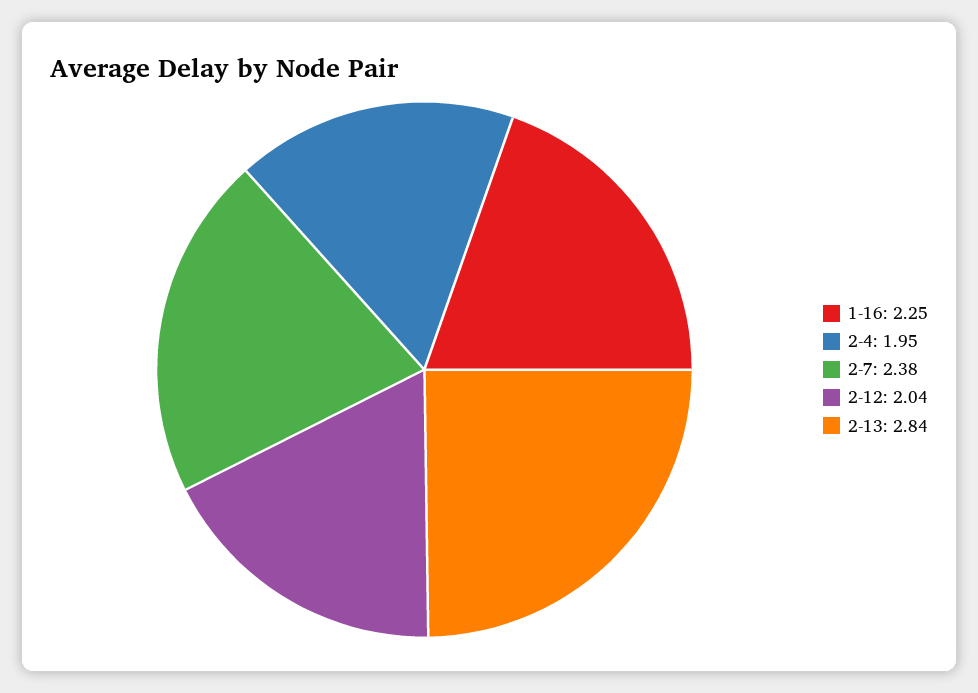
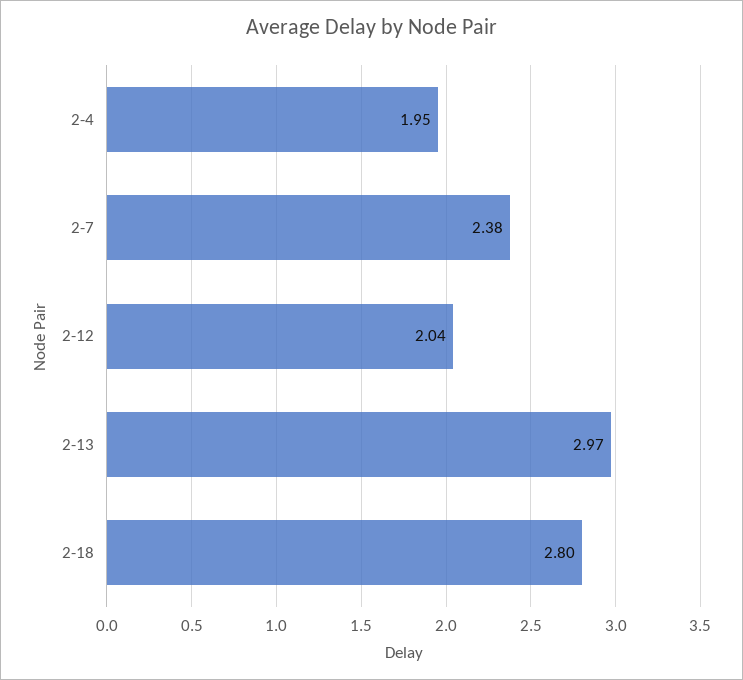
1-16: 2.25 -> none
2-13: 2.84 -> 2.97
2-18: none -> 2.8

